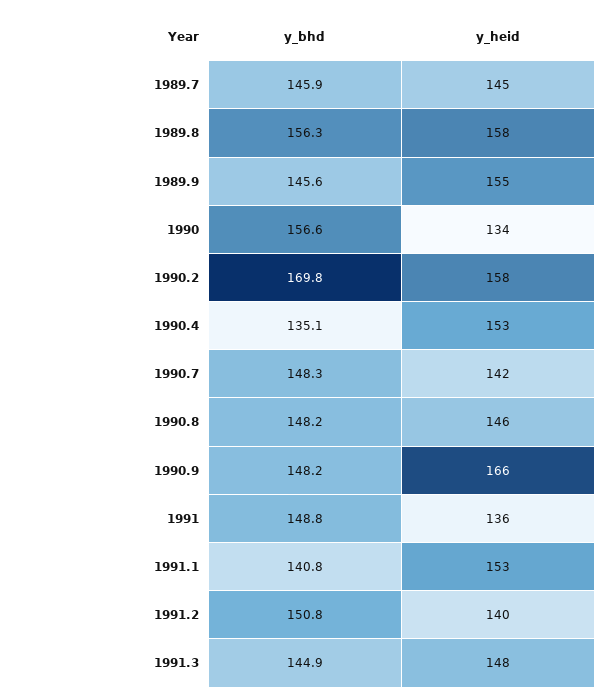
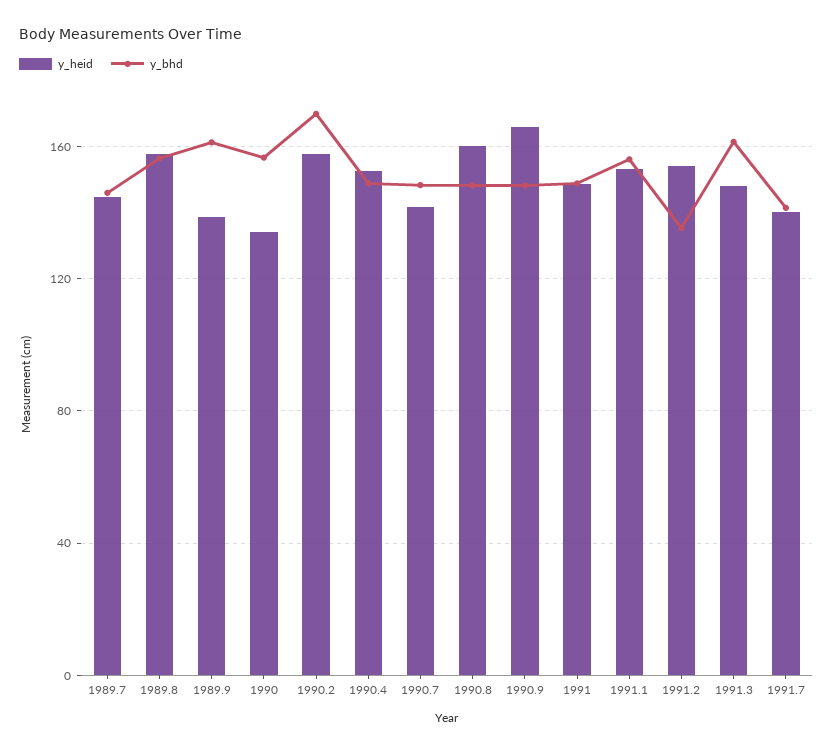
y_bhd, 1989.9: 145.6 -> 160
y_heid, 1989.9: 155 -> 140
y_bhd, 1990.4: 135.1 -> 150
y_heid, 1990.8: 146 -> 160
y_heid, 1991: 136 -> 150
y_bhd, 1991.1: 140.8 -> 155
y_bhd, 1991.2: 150.8 -> 135
y_heid, 1991.2: 140 -> 155
y_bhd, 1991.3: 144.9 -> 160
y_heid, 1991.7: none -> 140
y_bhd, 1991.7: none -> 140

